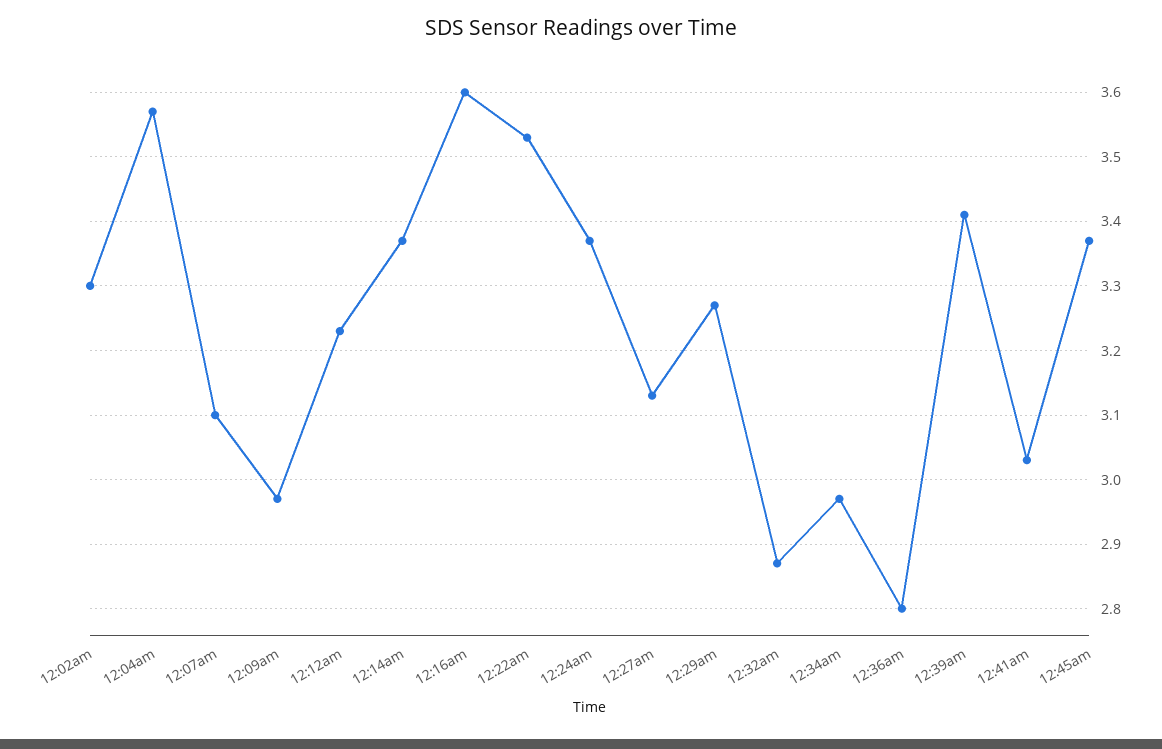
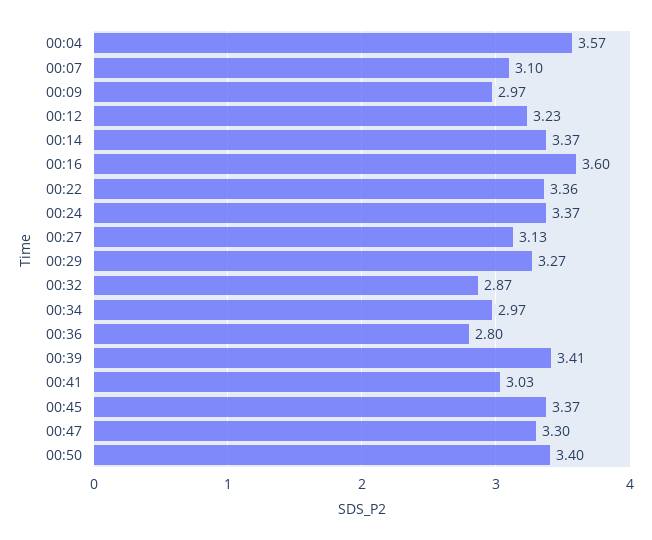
12:02am: 3.3 -> none
12:22am: 3.53 -> 3.36
00:47: none -> 3.3
00:50: none -> 3.4

